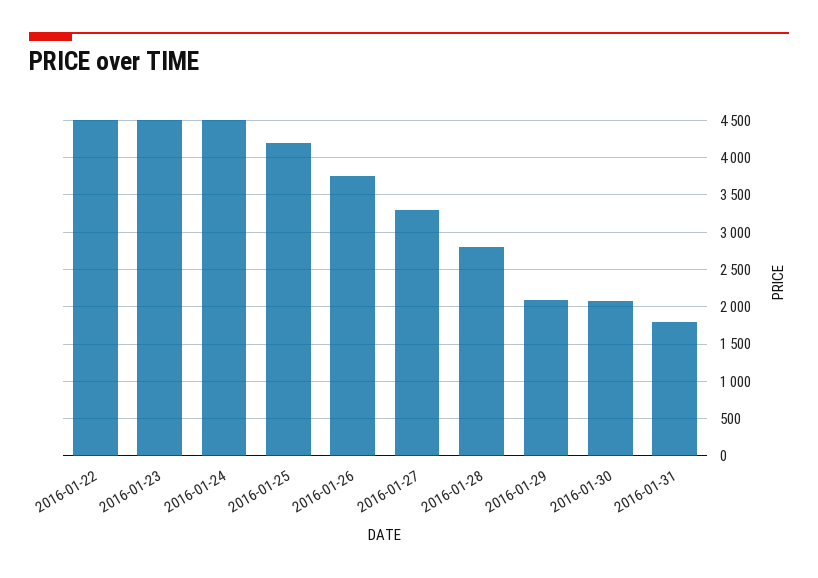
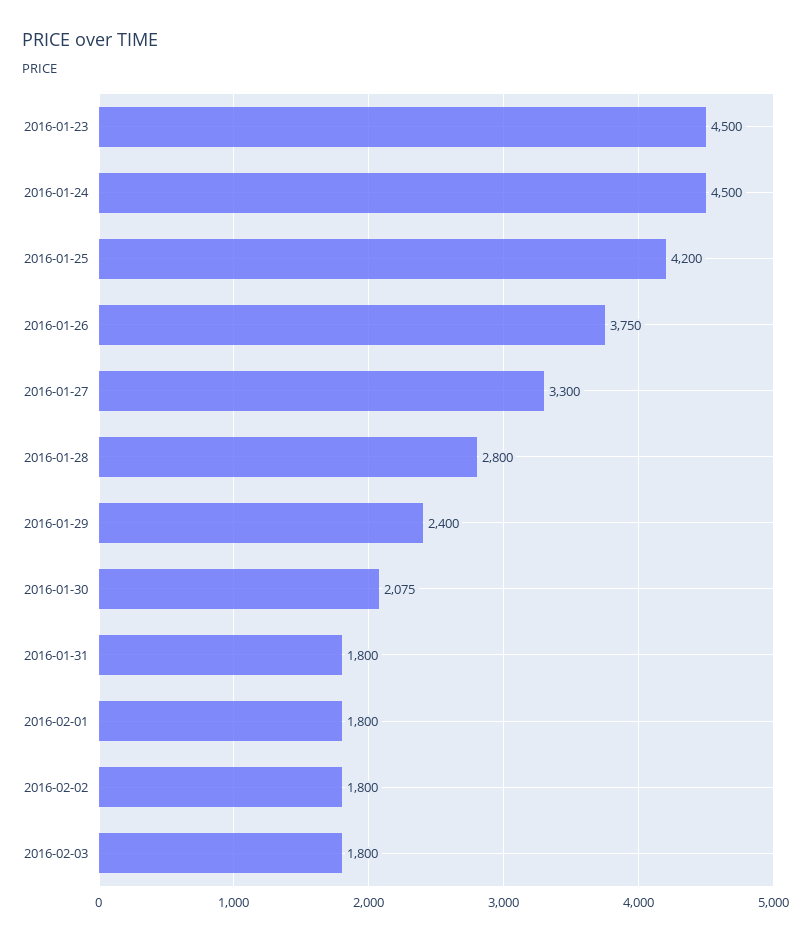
2016-01-22: 4500 -> none
2016-01-29: 2100 -> 2400
2016-02-01: none -> 1800
2016-02-02: none -> 1800
2016-02-03: none -> 1800

